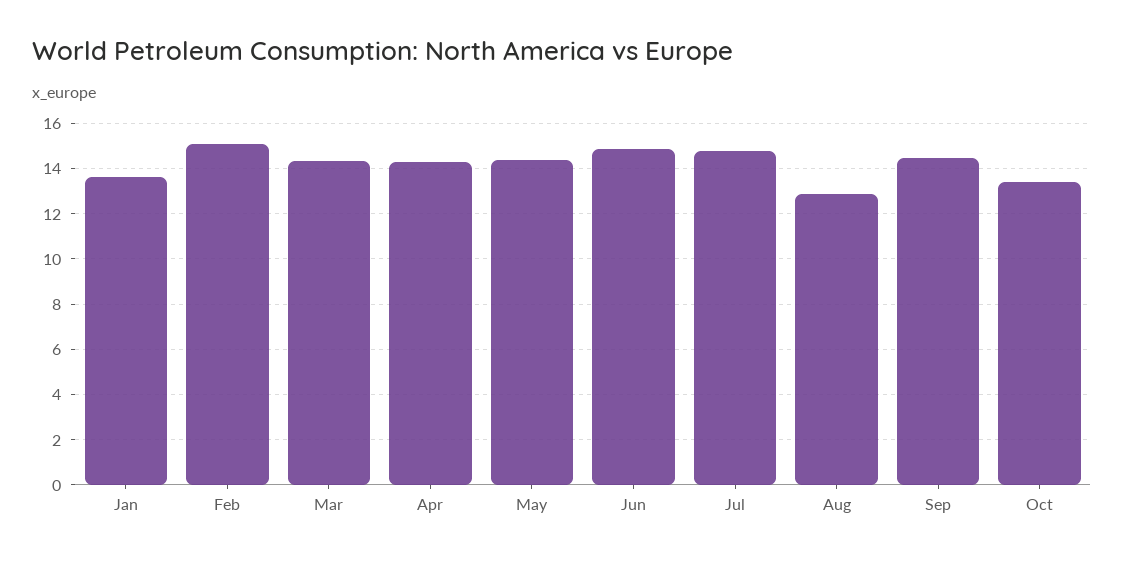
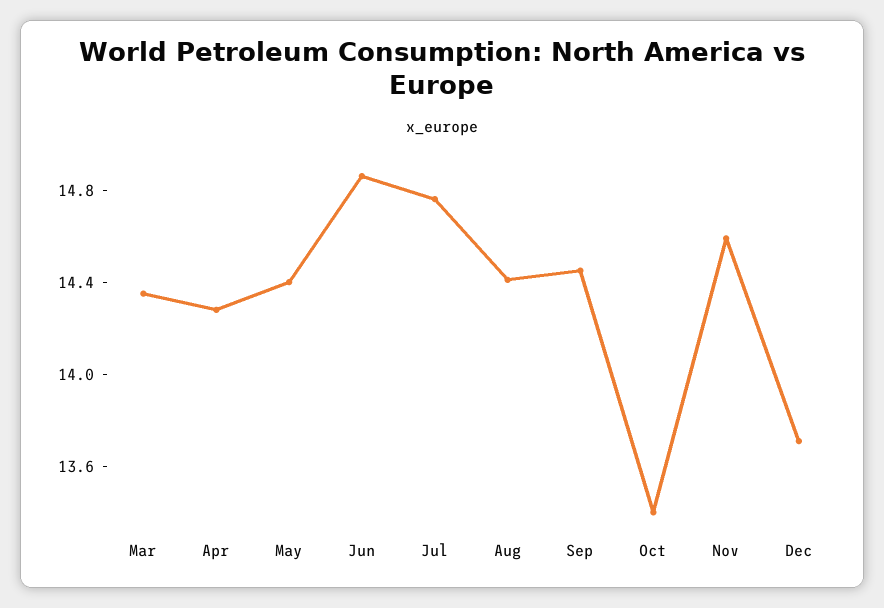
Jan: 13.5 -> none
Feb: 15 -> none
Aug: 13 -> 14.4
Nov: none -> 14.6
Dec: none -> 13.7

